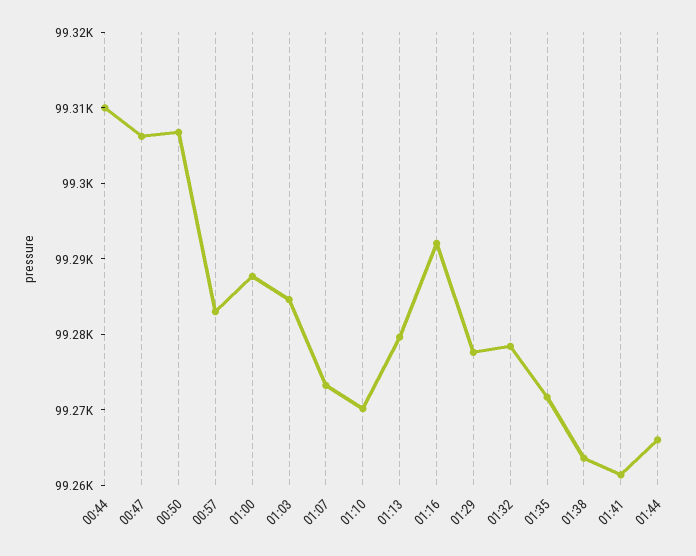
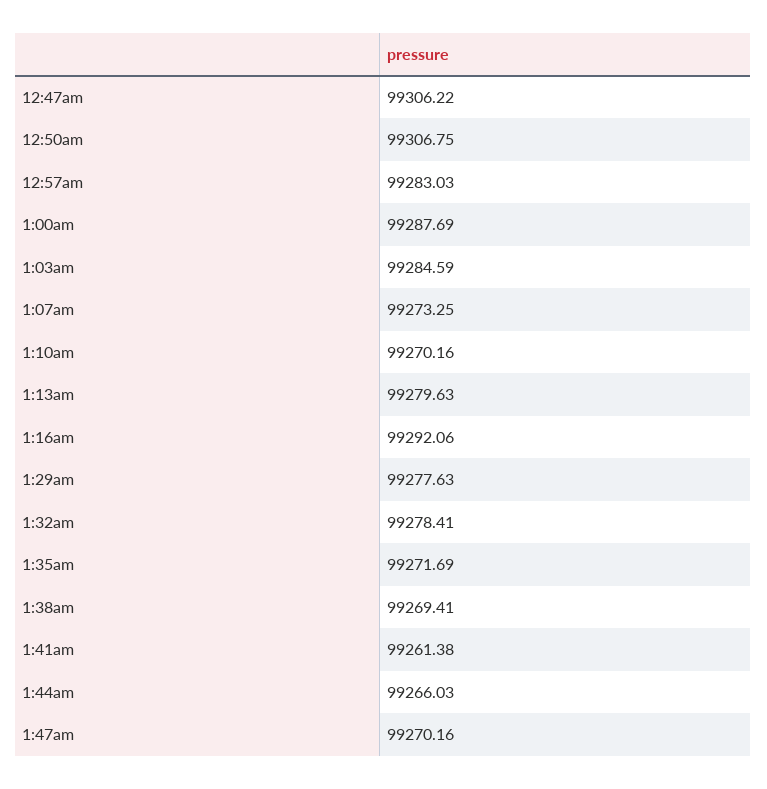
00:44: 99310 -> none
01:38: 99264 -> 99269.41
1:47am: none -> 99270.16

